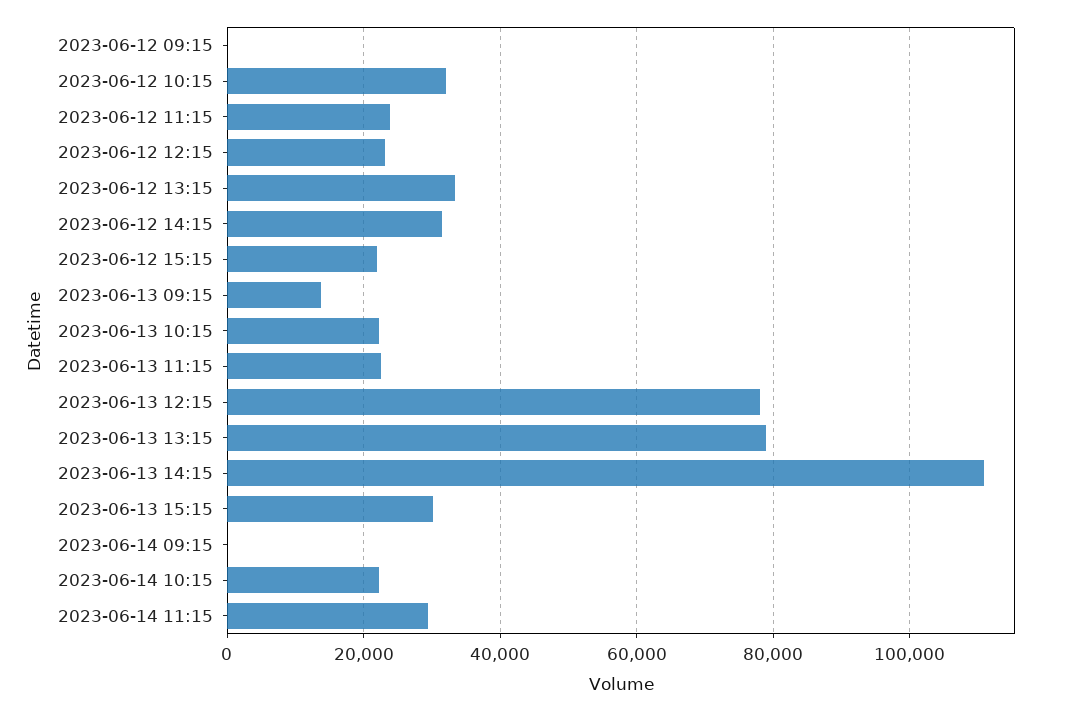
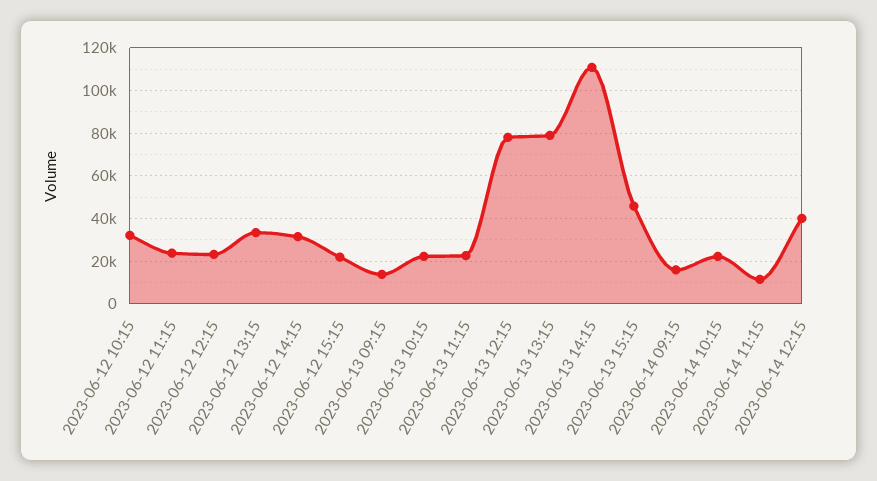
2023-06-12 09:15: 0 -> none
2023-06-13 15:15: 30000 -> 45000
2023-06-14 09:15: 0 -> 15000
2023-06-14 11:15: 30000 -> 10000
2023-06-14 12:15: none -> 40000

